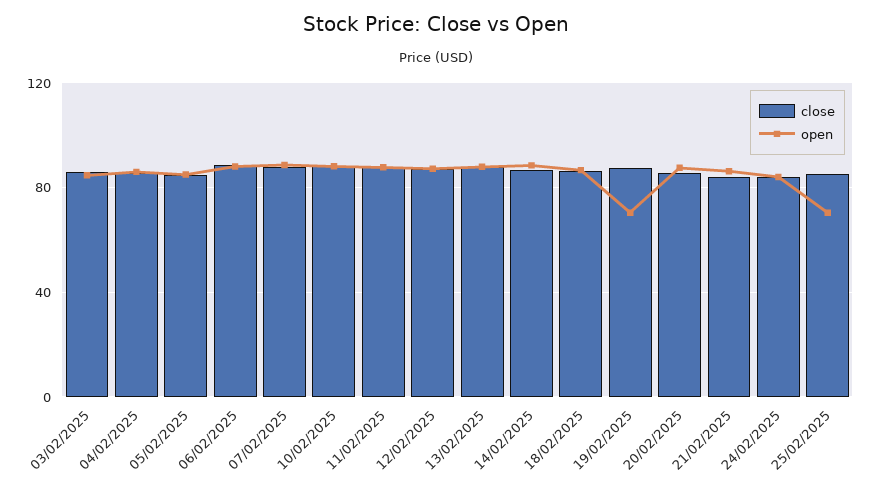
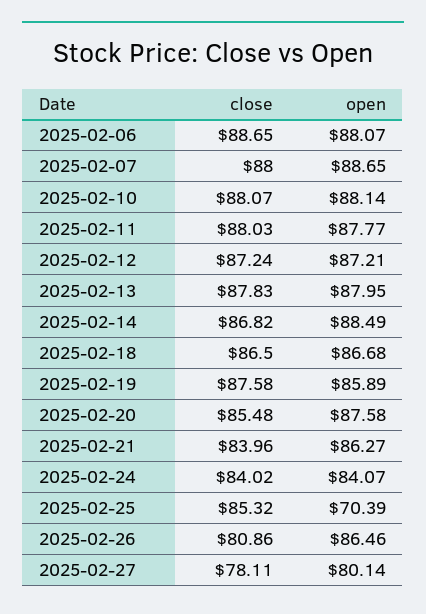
close, 03/02/2025: 85 -> none
open, 03/02/2025: 85 -> none
close, 04/02/2025: 85 -> none
open, 04/02/2025: 85 -> none
close, 05/02/2025: 85 -> none
open, 05/02/2025: 85 -> none
open, 19/02/2025: 70 -> 85.89
close, 2025-02-26: none -> 80.86
open, 2025-02-26: none -> 86.46
close, 2025-02-27: none -> 78.11
open, 2025-02-27: none -> 80.14

